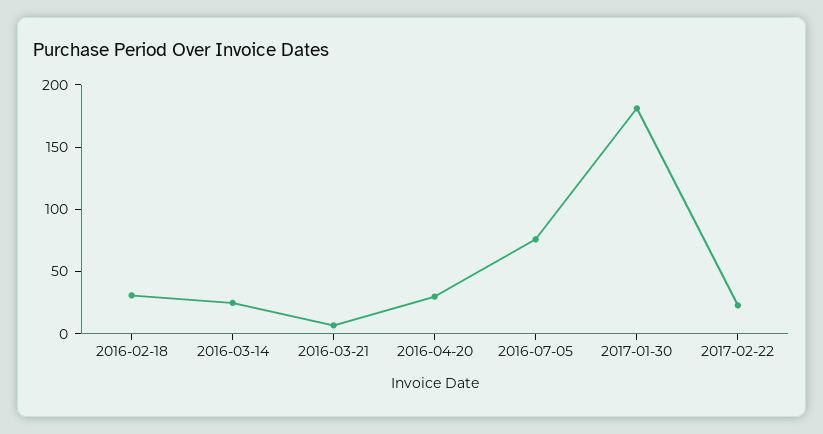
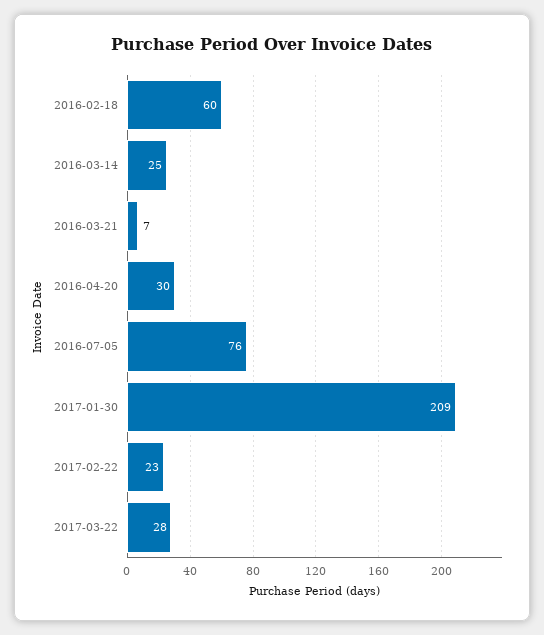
2016-02-18: 30 -> 60
2017-01-30: 180 -> 209
2017-03-22: none -> 28

